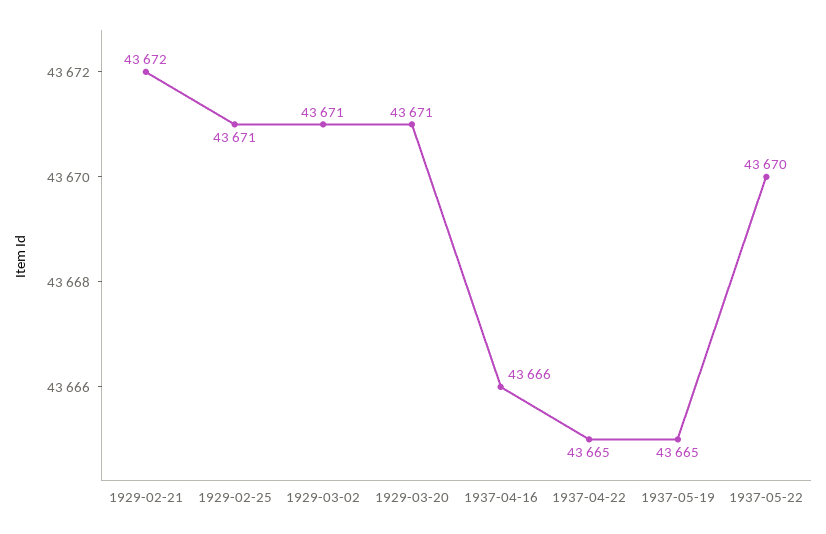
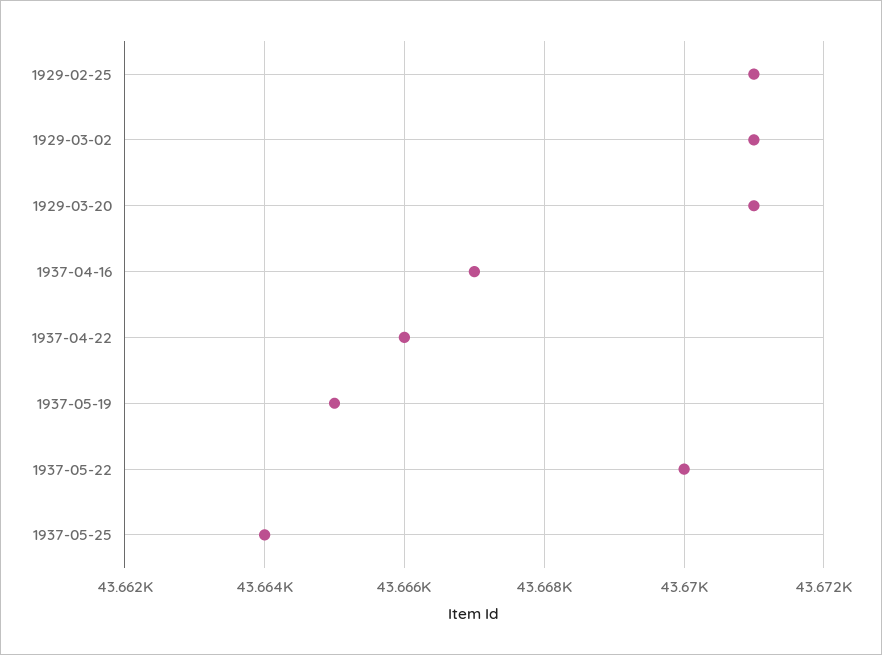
1929-02-21: 43672 -> none
1937-04-16: 43666 -> 43667
1937-04-22: 43665 -> 43666
1937-05-25: none -> 43664

